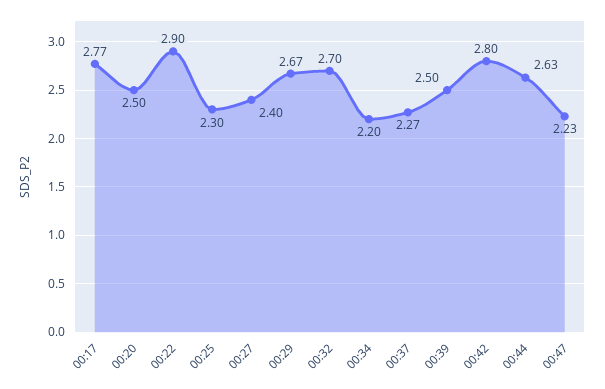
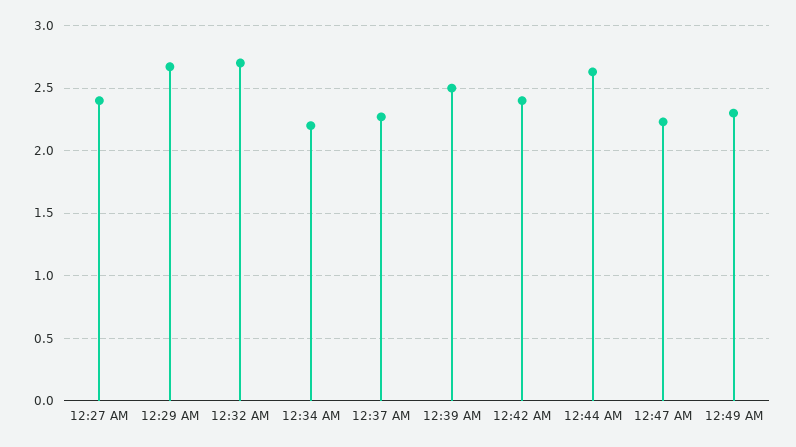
00:17: 2.77 -> none
00:20: 2.5 -> none
00:22: 2.9 -> none
00:25: 2.3 -> none
00:42: 2.8 -> 2.4
12:49 AM: none -> 2.3

